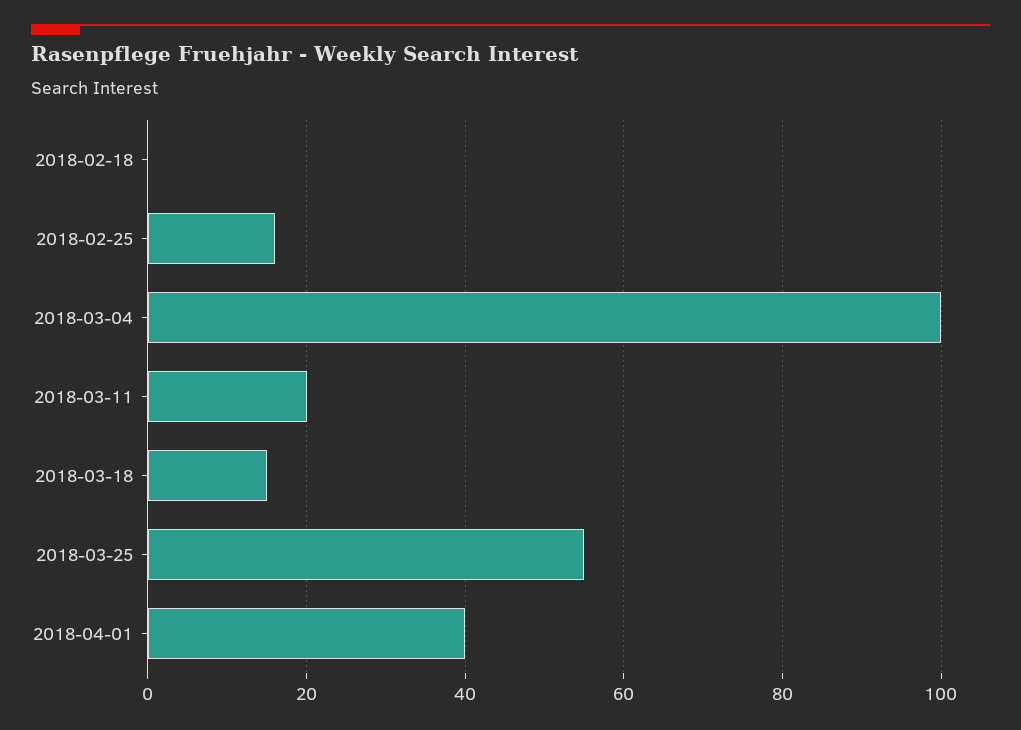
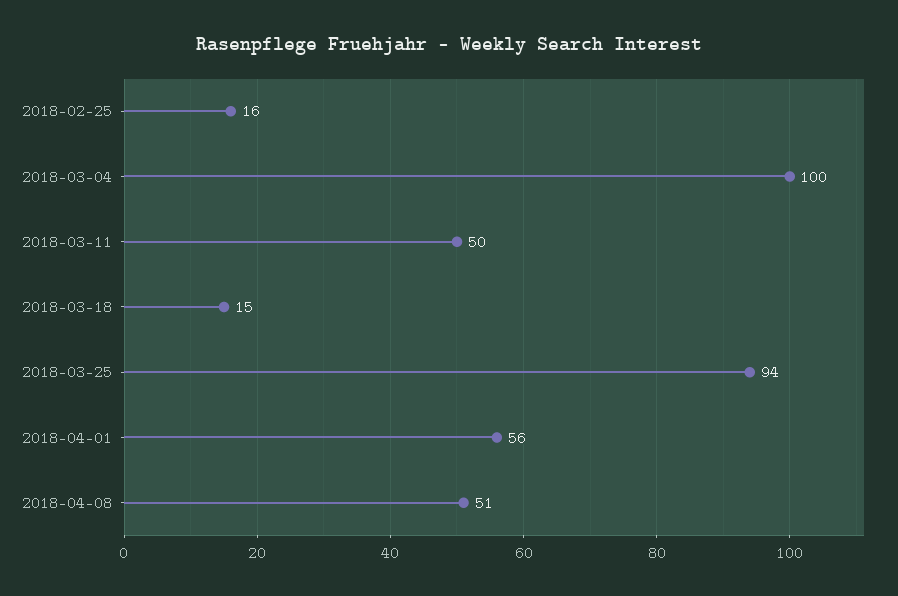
2018-02-18: 0 -> none
2018-03-11: 20 -> 50
2018-03-25: 55 -> 94
2018-04-01: 40 -> 56
2018-04-08: none -> 51

